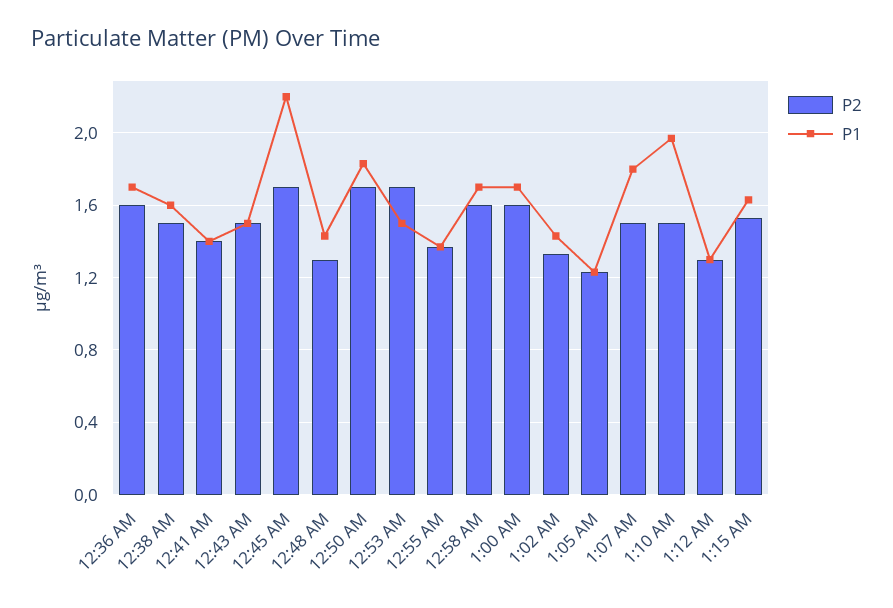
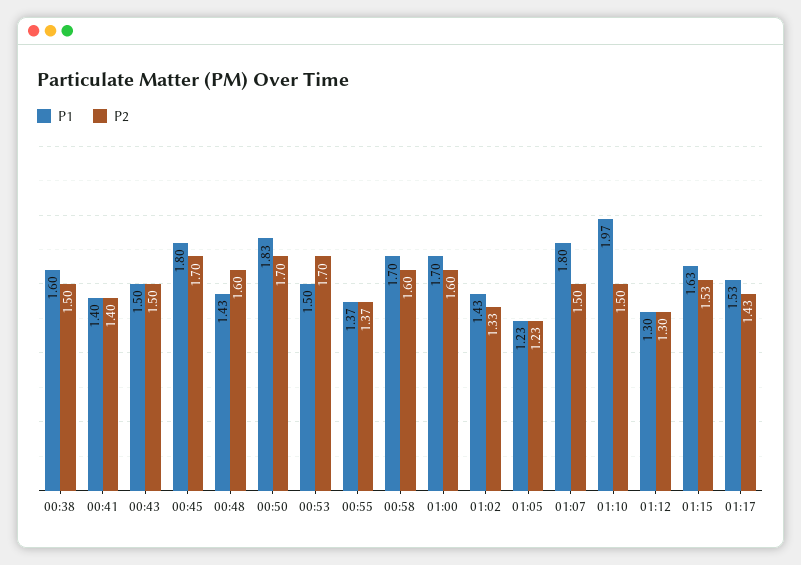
P2, 12:36 AM: 1.6 -> none
P1, 12:36 AM: 1.7 -> none
P1, 12:45 AM: 2.2 -> 1.8
P2, 12:48 AM: 1.3 -> 1.6
P1, 01:17: none -> 1.53
P2, 01:17: none -> 1.43

